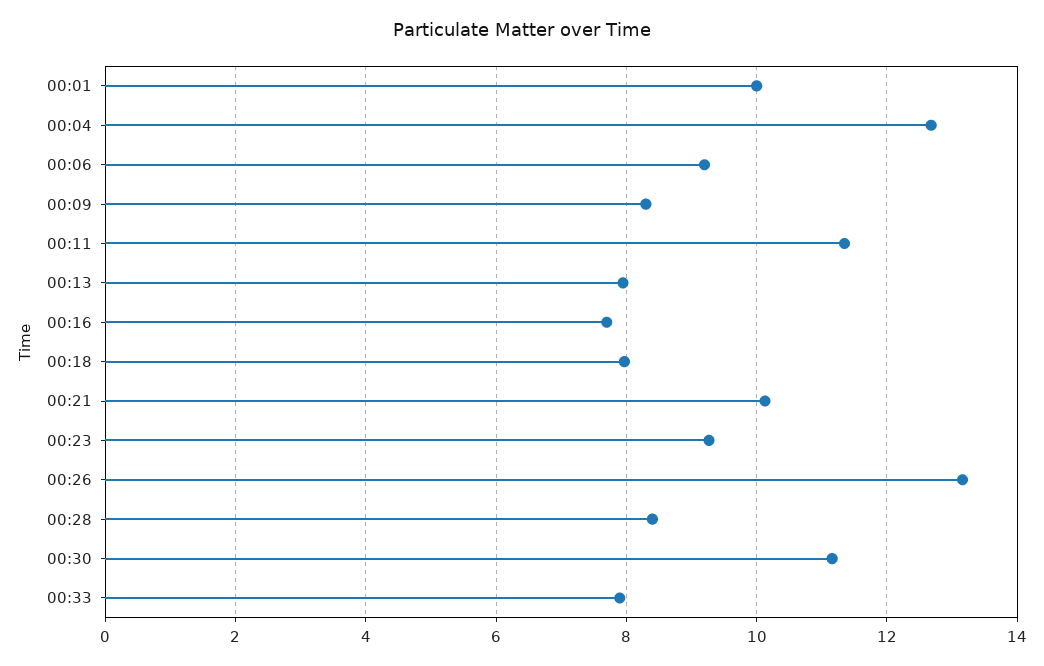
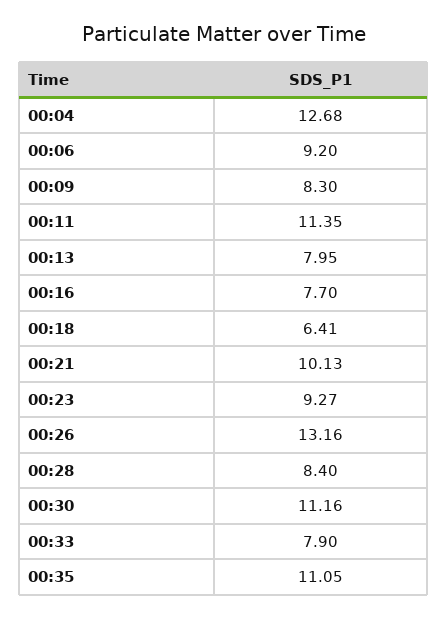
00:01: 10 -> none
00:18: 8 -> 6.41
00:35: none -> 11.05

